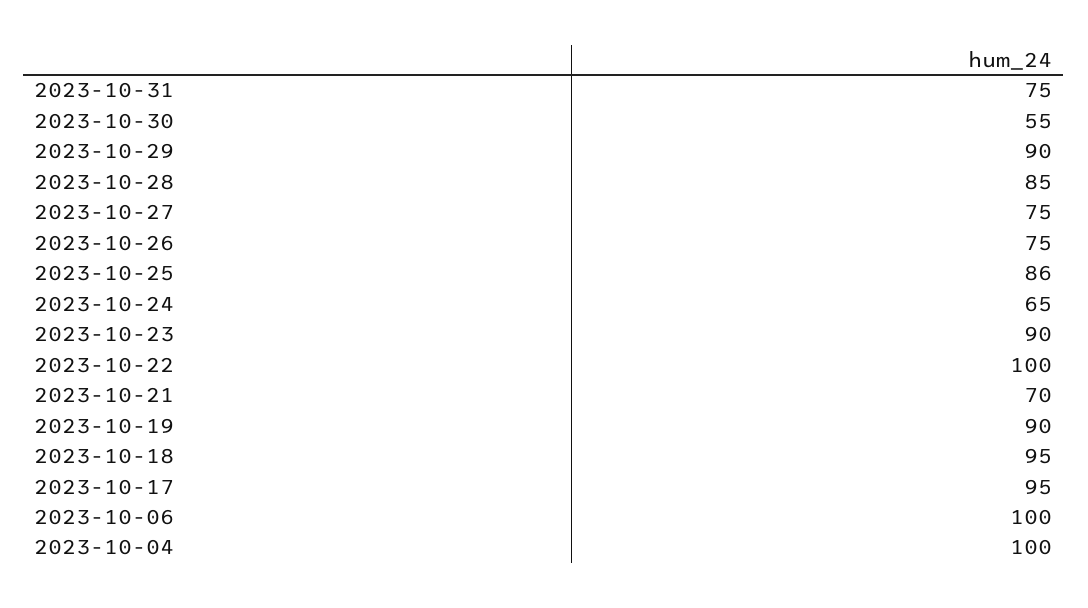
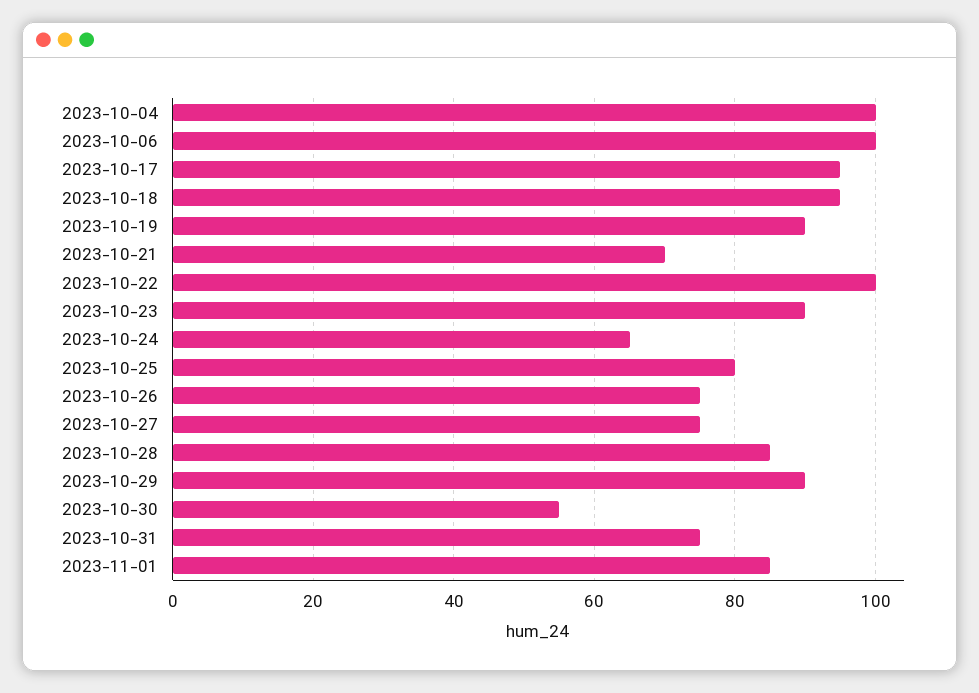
2023-10-25: 86 -> 80
2023-11-01: none -> 85

